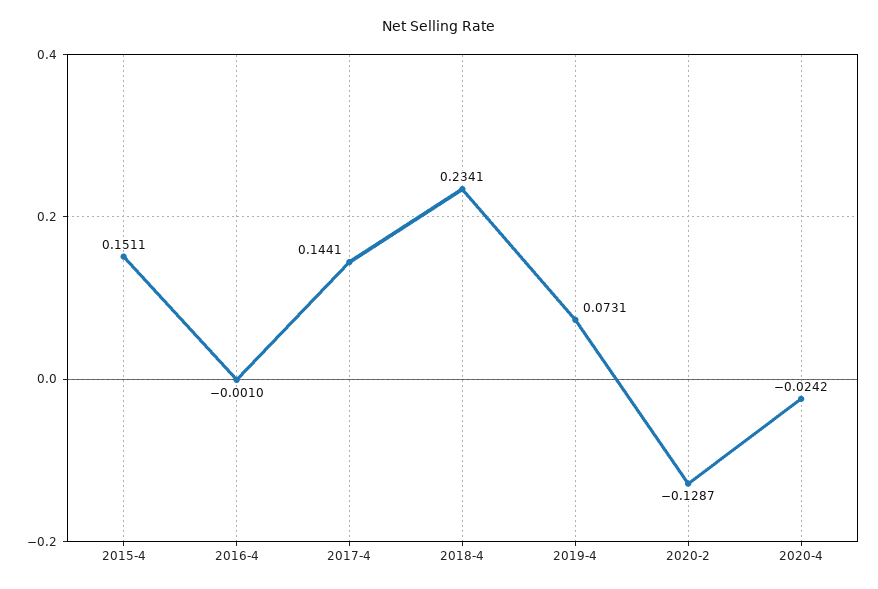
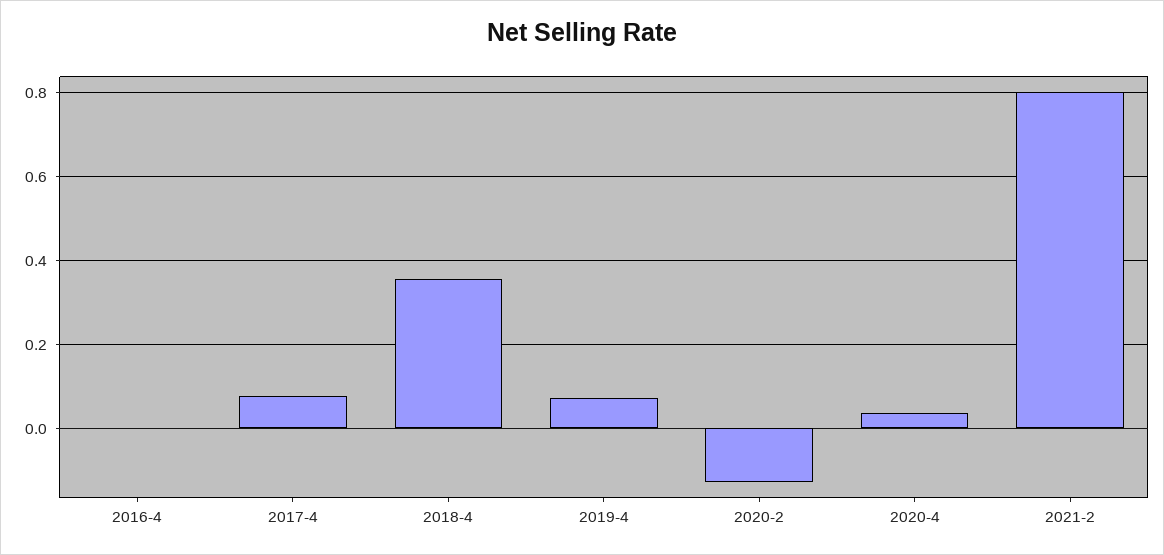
2015-4: 0.1511 -> none
2017-4: 0.1441 -> 0.08
2018-4: 0.2341 -> 0.36
2020-4: -0.0242 -> 0.04
2021-2: none -> 0.8

